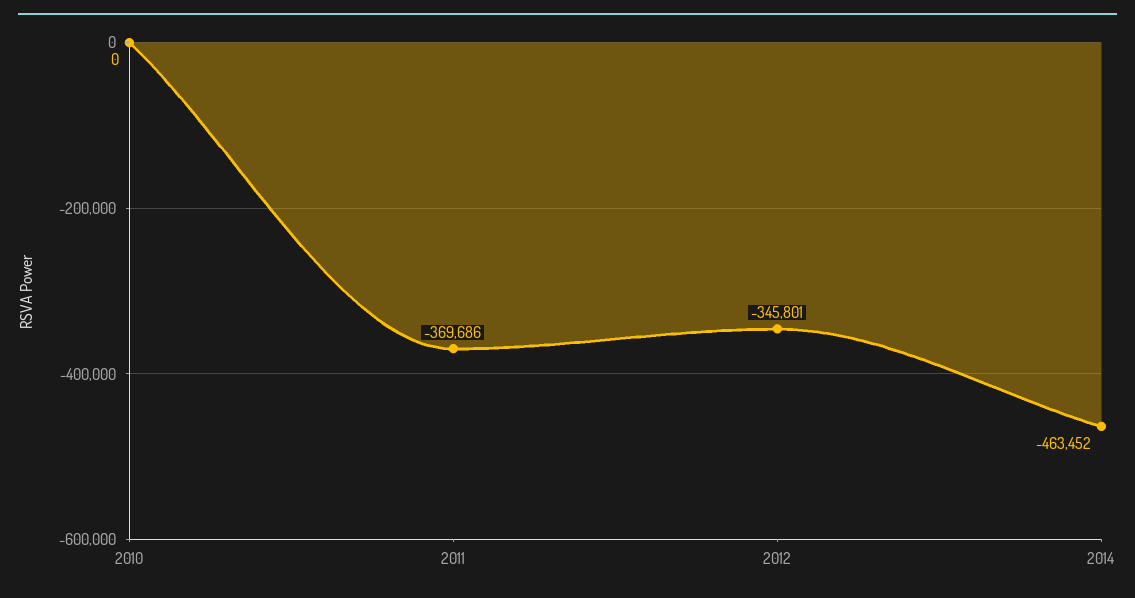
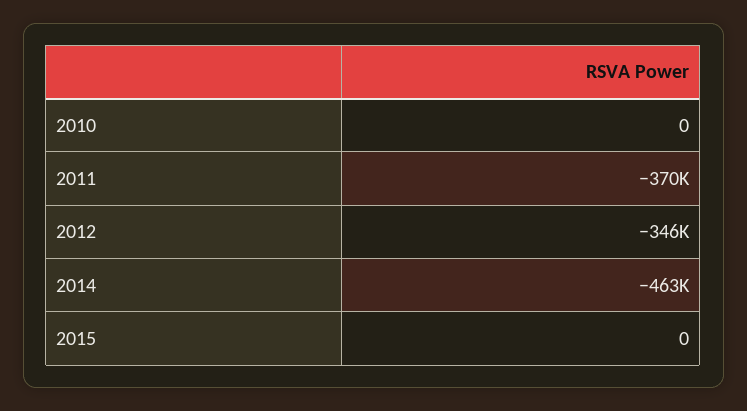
2015: none -> 0

